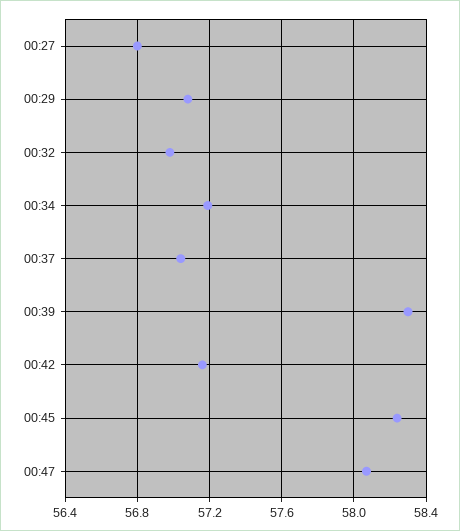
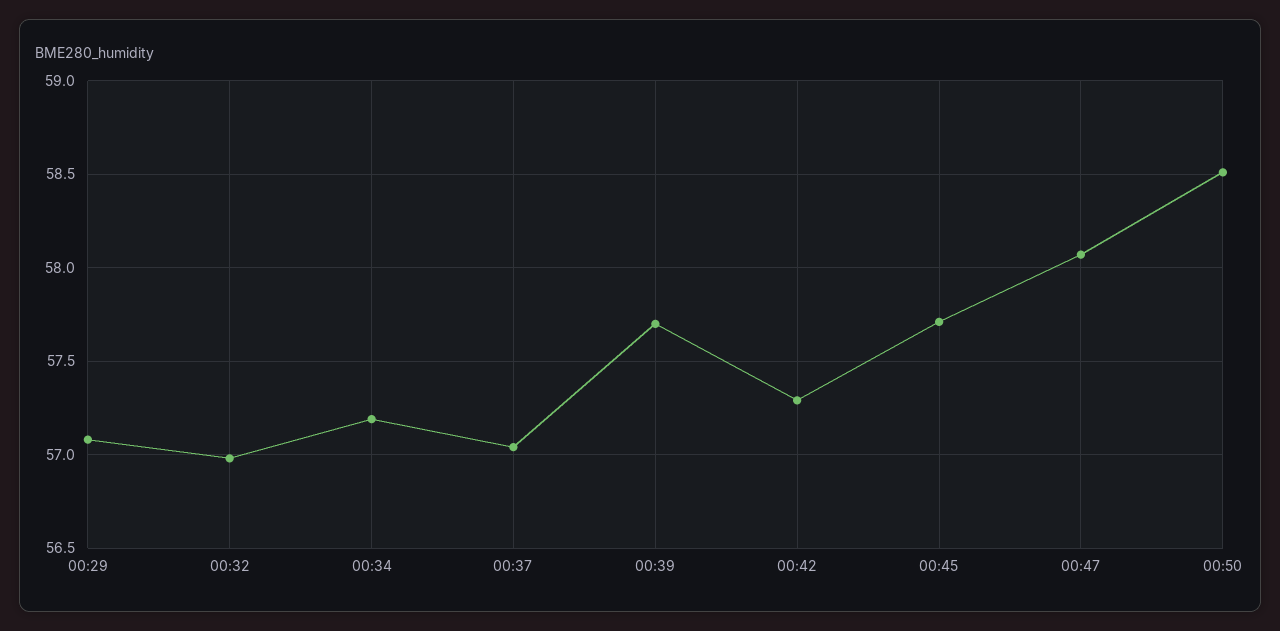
00:27: 56.8 -> none
00:39: 58.3 -> 57.7
00:42: 57.15 -> 57.3
00:45: 58.25 -> 57.7
00:50: none -> 58.5

